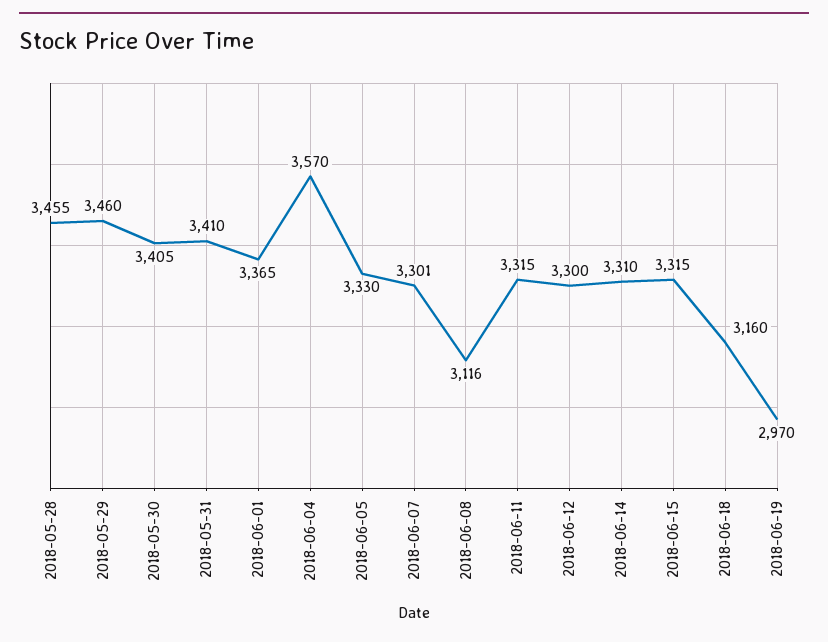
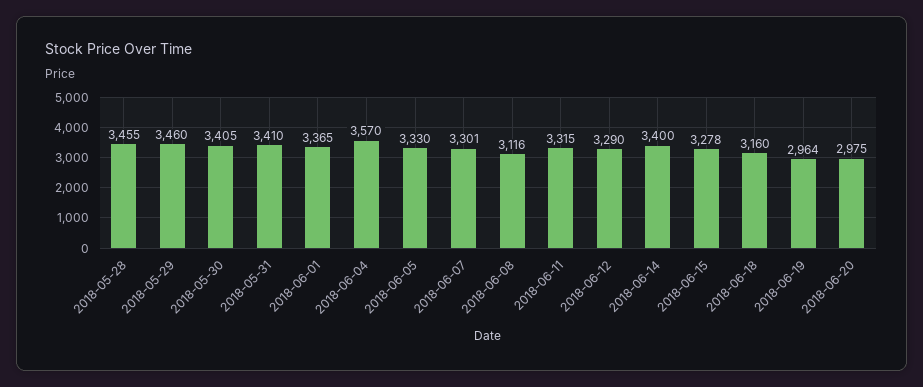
2018-06-12: 3300 -> 3290
2018-06-14: 3310 -> 3400
2018-06-15: 3315 -> 3278
2018-06-19: 2970 -> 2964
2018-06-20: none -> 2975

